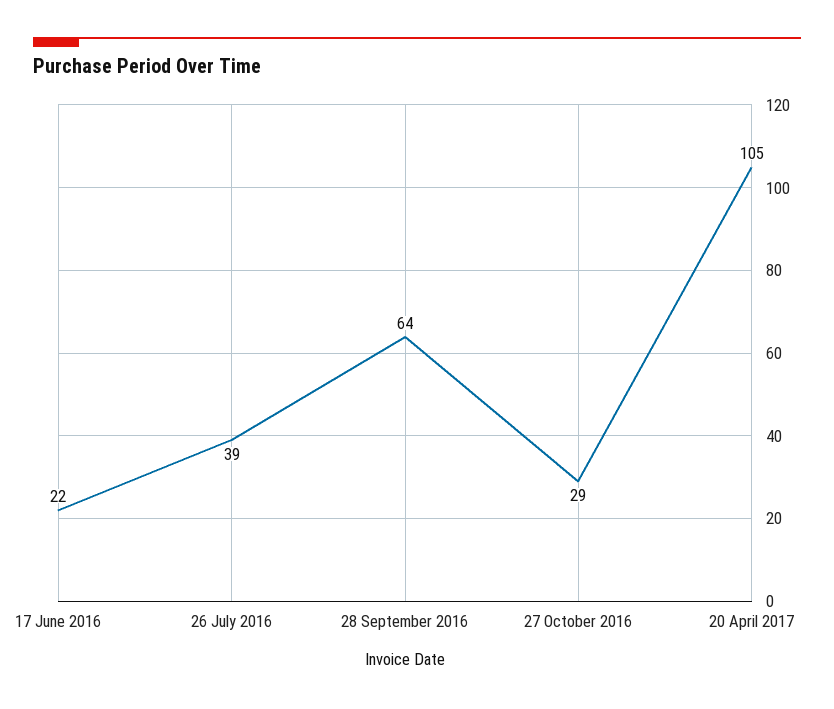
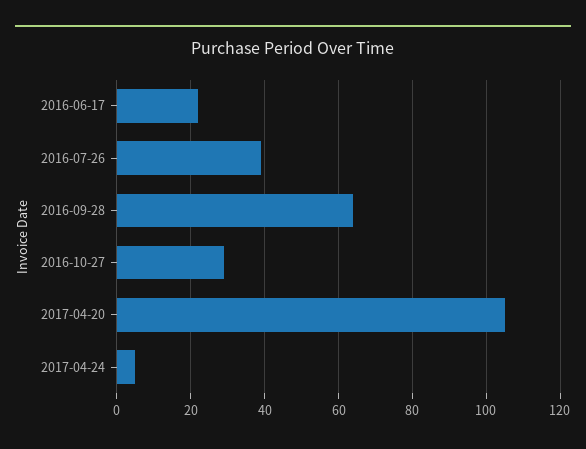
2017-04-24: none -> 5

